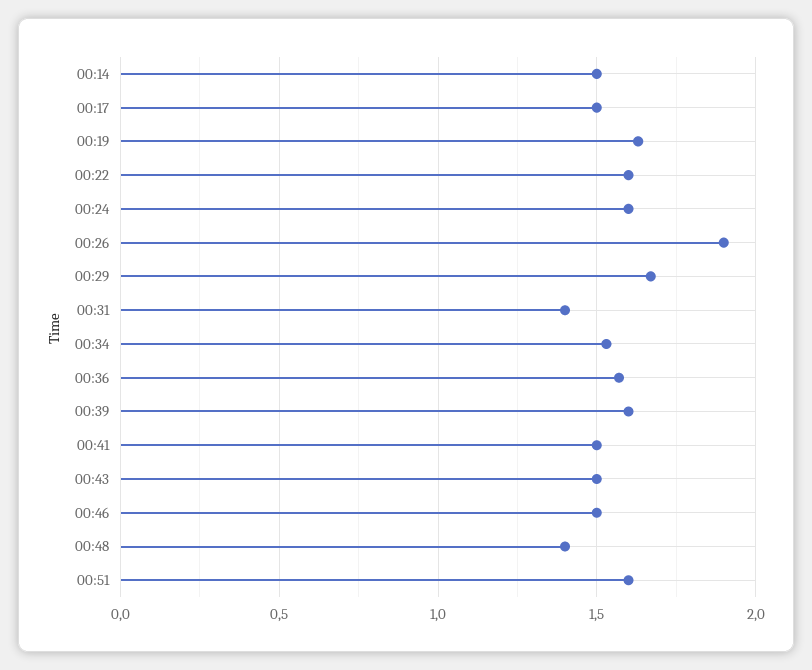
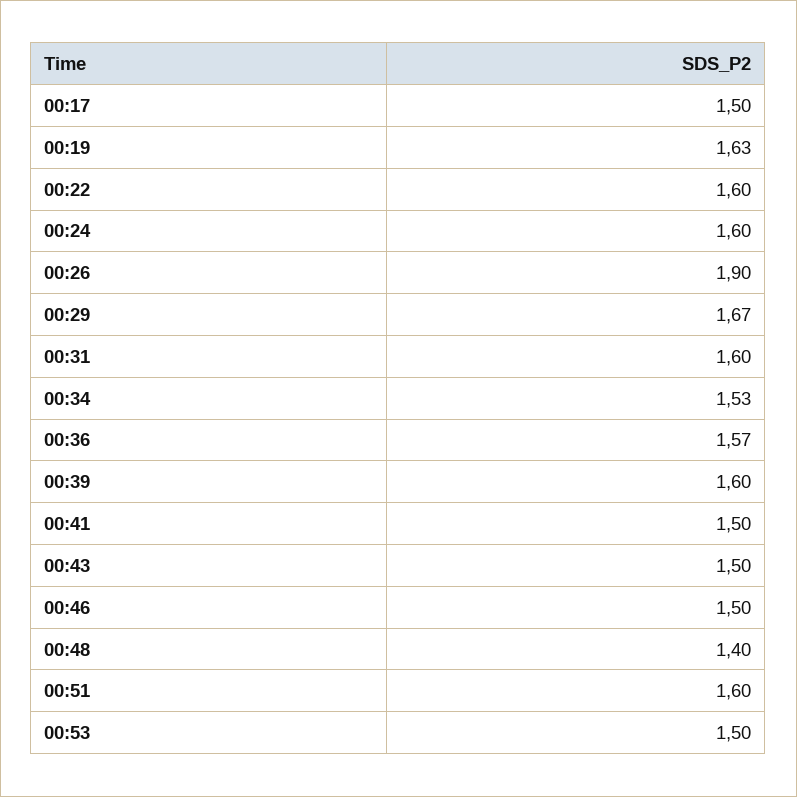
00:14: 1.5 -> none
00:31: 1.4 -> 1.6
00:53: none -> 1.5

